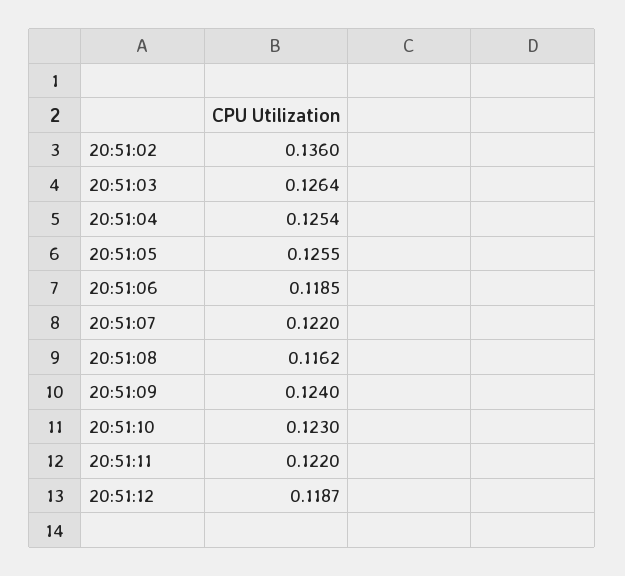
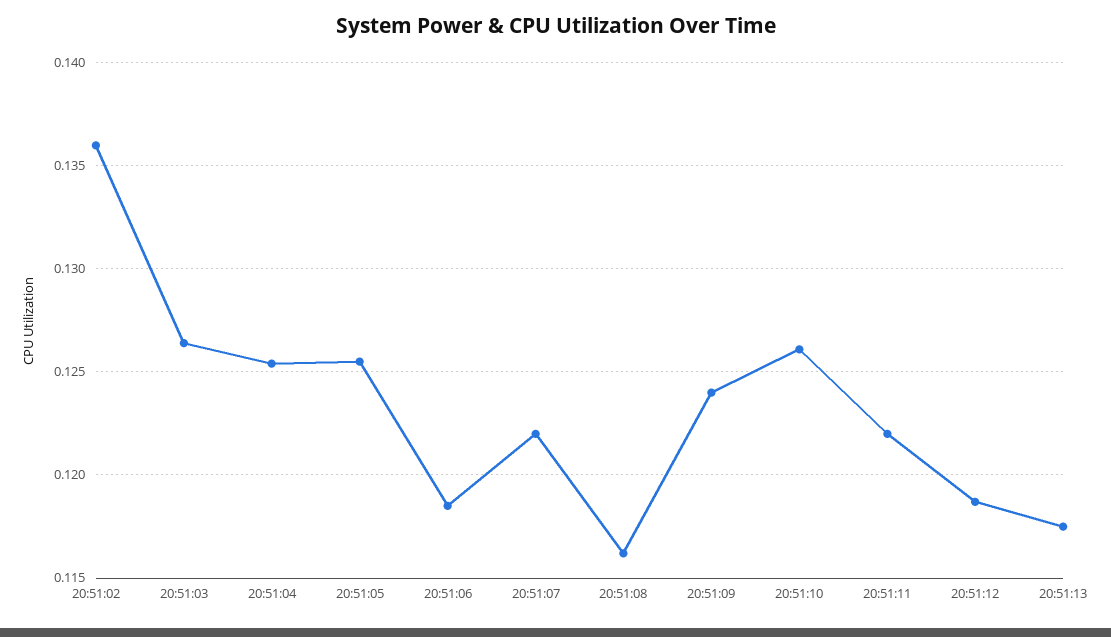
20:51:10: 0.123 -> 0.126
20:51:13: none -> 0.1175

